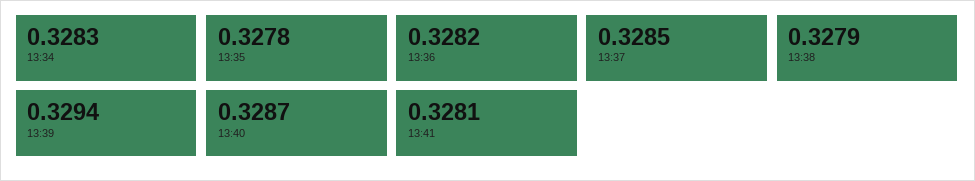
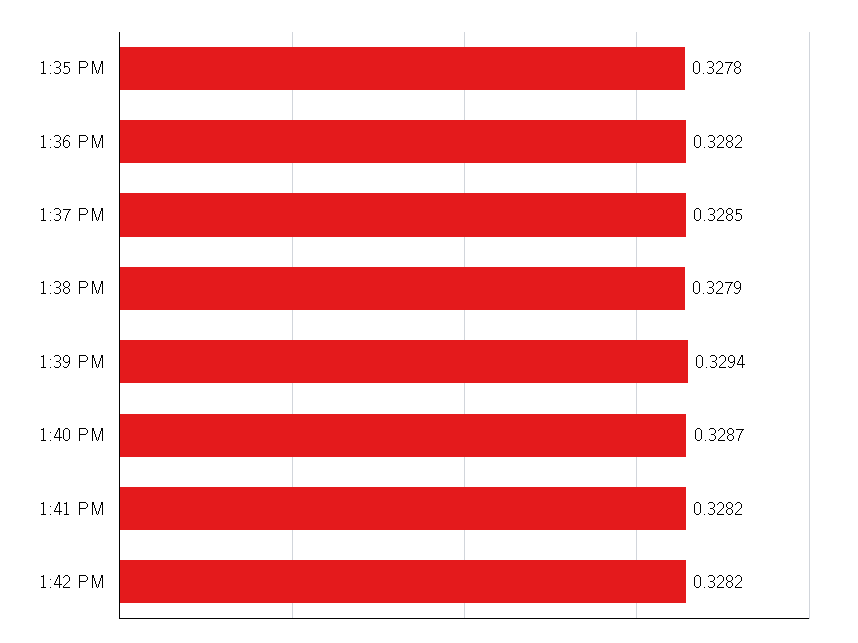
13:34: 0.3283 -> none
13:41: 0.3281 -> 0.3282
1:42 PM: none -> 0.3282

